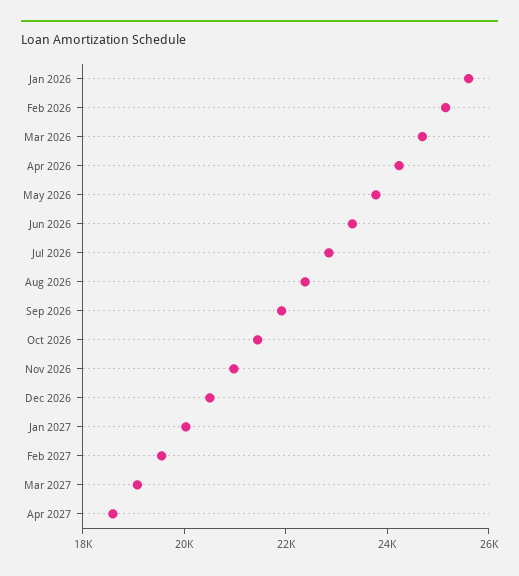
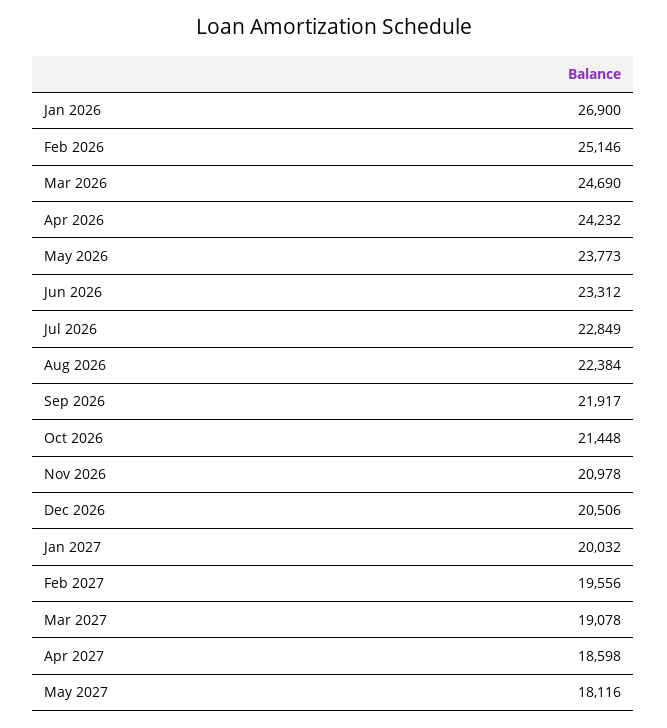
Jan 2026: 25500 -> 26900
May 2027: none -> 18116

